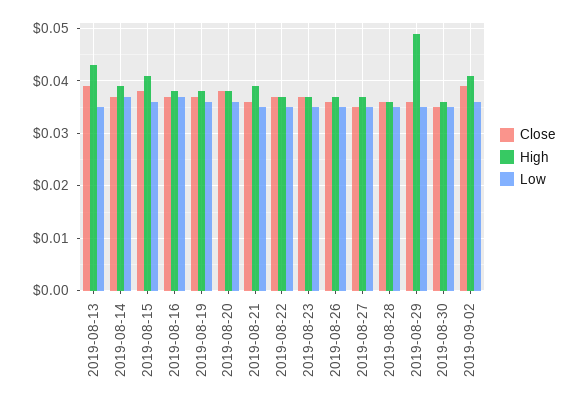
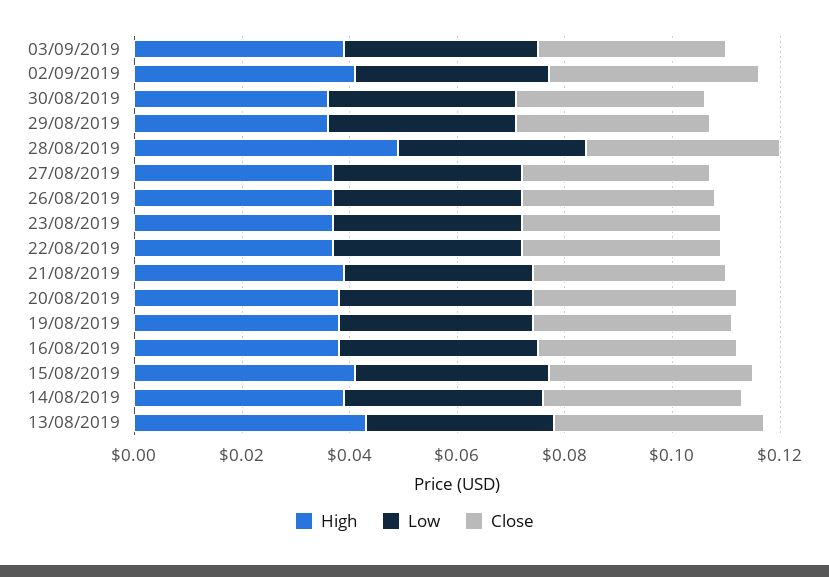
High, 2019-08-28: 0.035 -> 0.05
High, 2019-08-29: 0.05 -> 0.035
High, 03/09/2019: none -> 0.04
Low, 03/09/2019: none -> 0.035
Close, 03/09/2019: none -> 0.035

